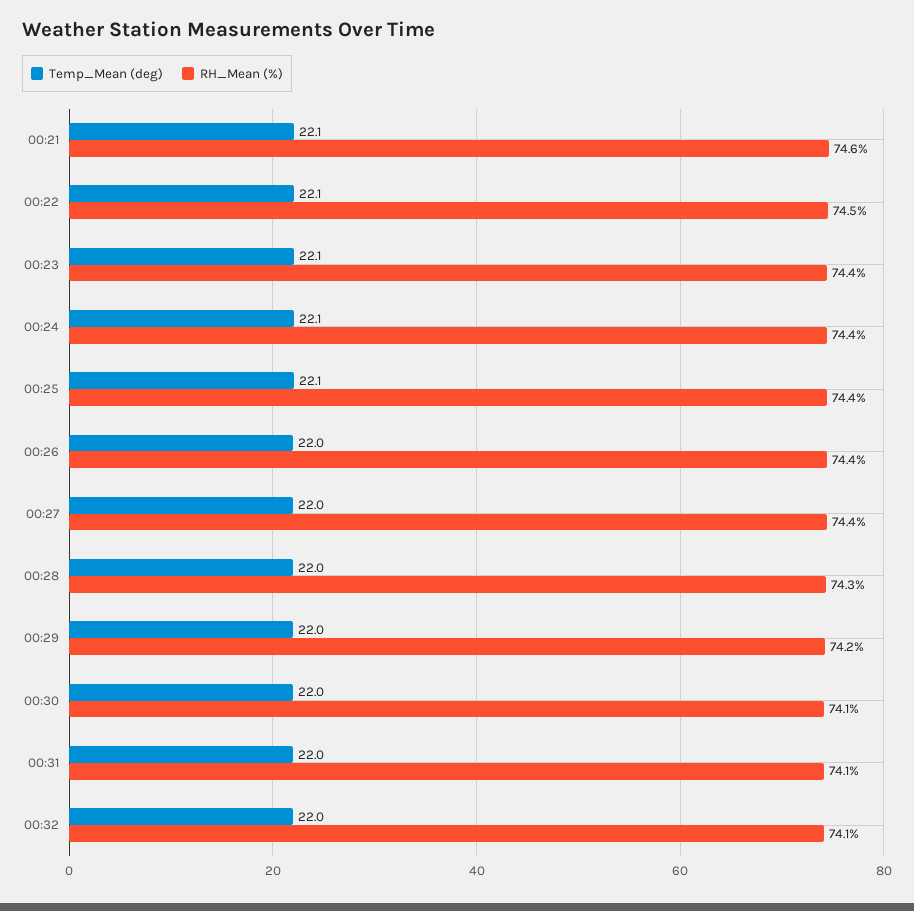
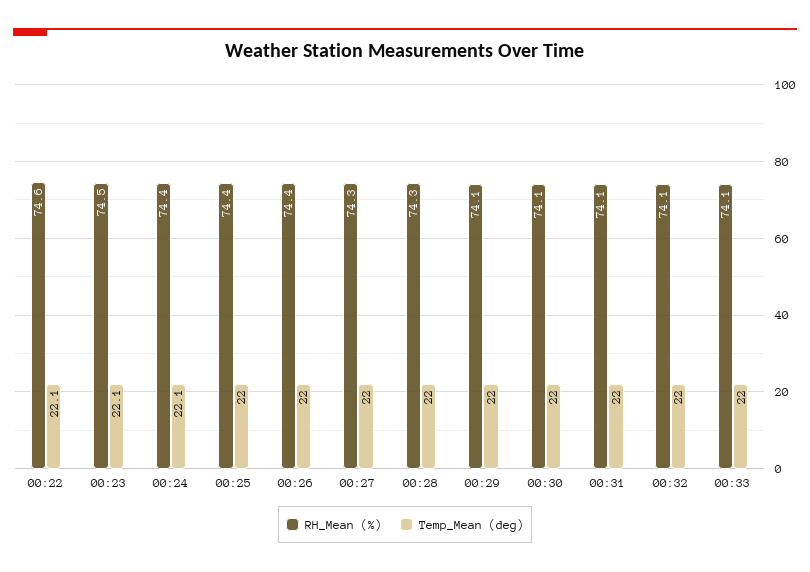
Temp_Mean (deg), 00:21: 22.1 -> none
RH_Mean (%), 00:21: 74.6 -> none
RH_Mean (%), 00:22: 74.5 -> 74.6
RH_Mean (%), 00:23: 74.4 -> 74.5
Temp_Mean (deg), 00:25: 22.1 -> 22
RH_Mean (%), 00:27: 74.4 -> 74.3
RH_Mean (%), 00:29: 74.2 -> 74.1
RH_Mean (%), 00:33: none -> 74.1
Temp_Mean (deg), 00:33: none -> 22

